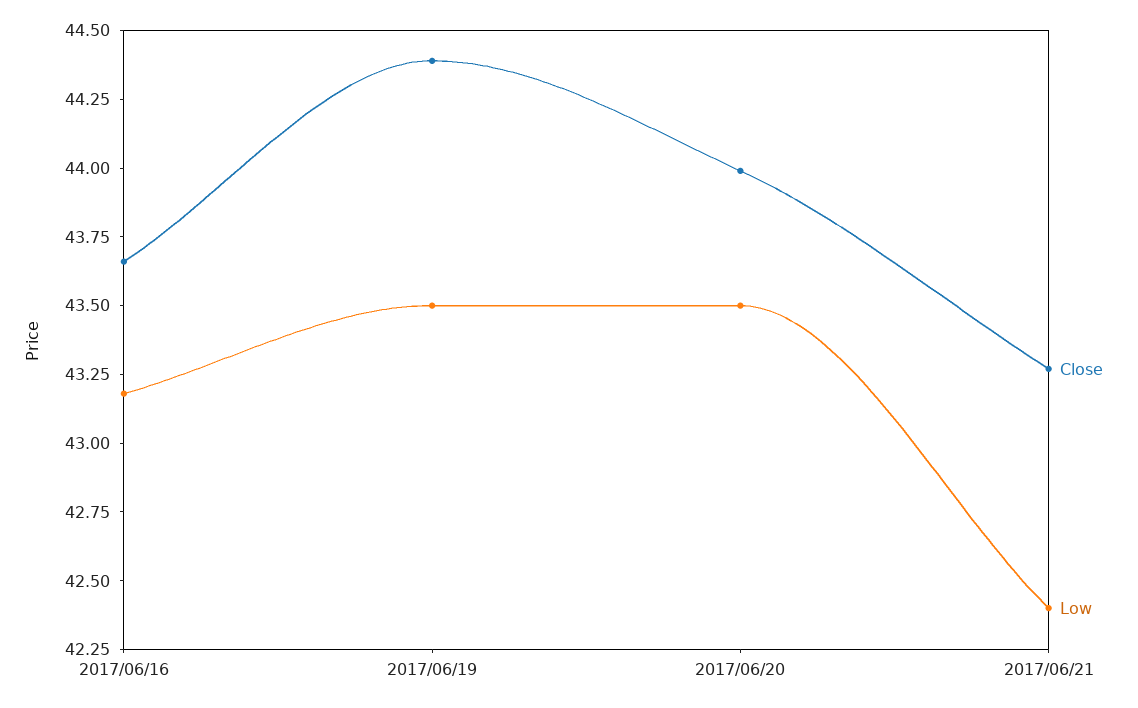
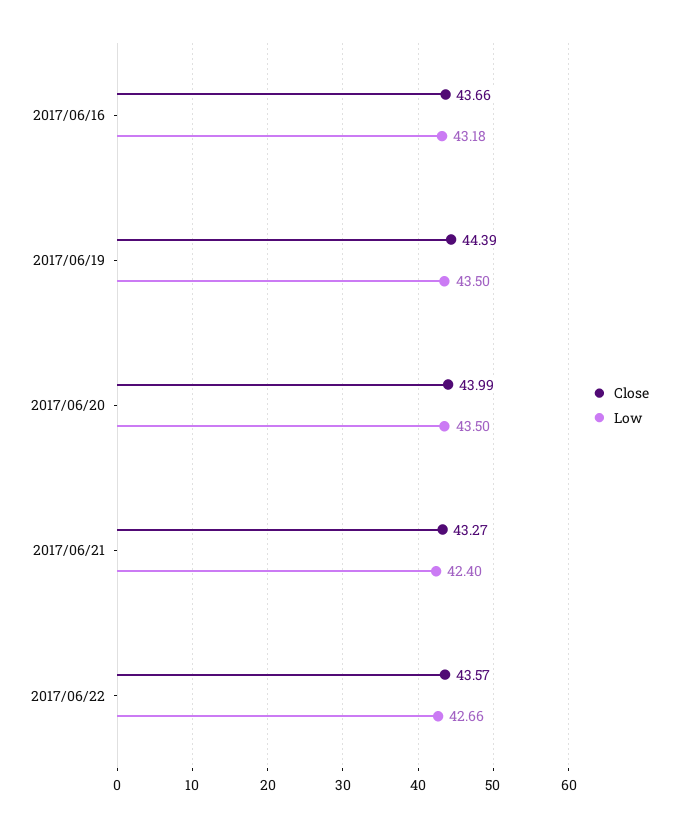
Close, 2017/06/22: none -> 43.57
Low, 2017/06/22: none -> 42.66

